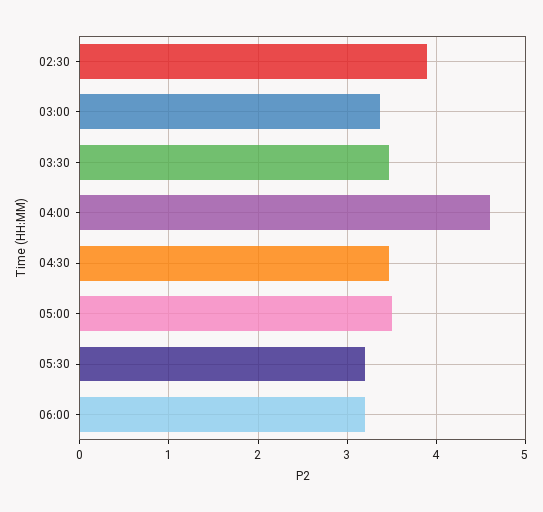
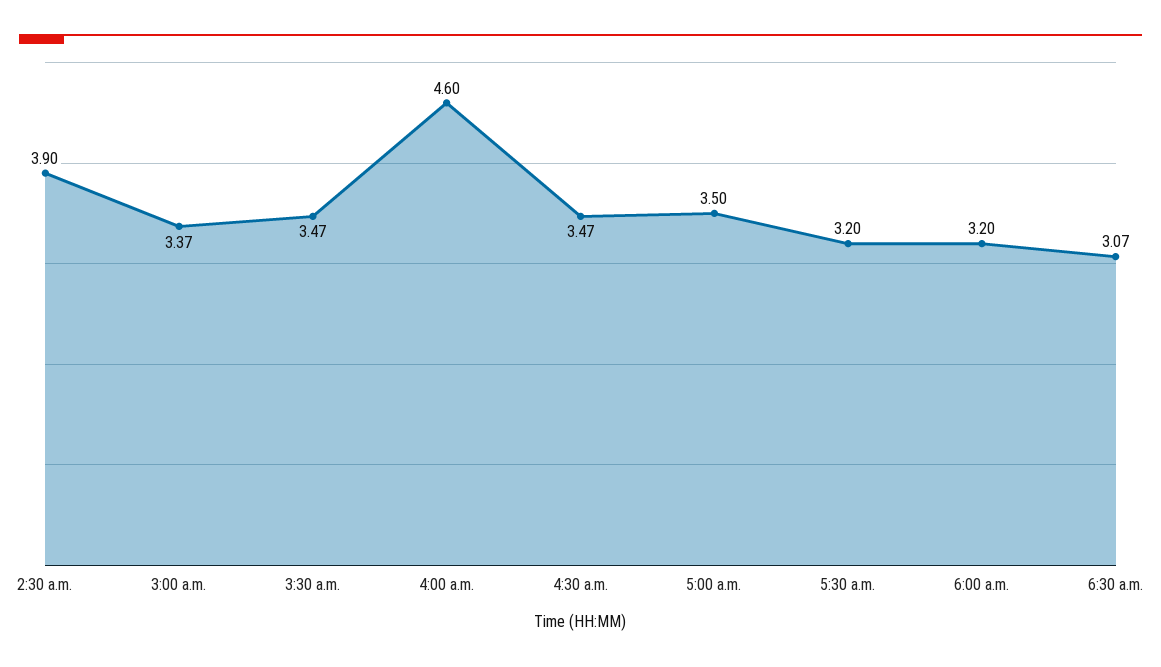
6:30 a.m.: none -> 3.07

